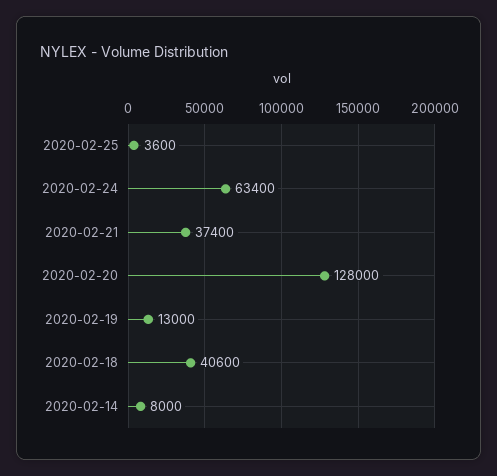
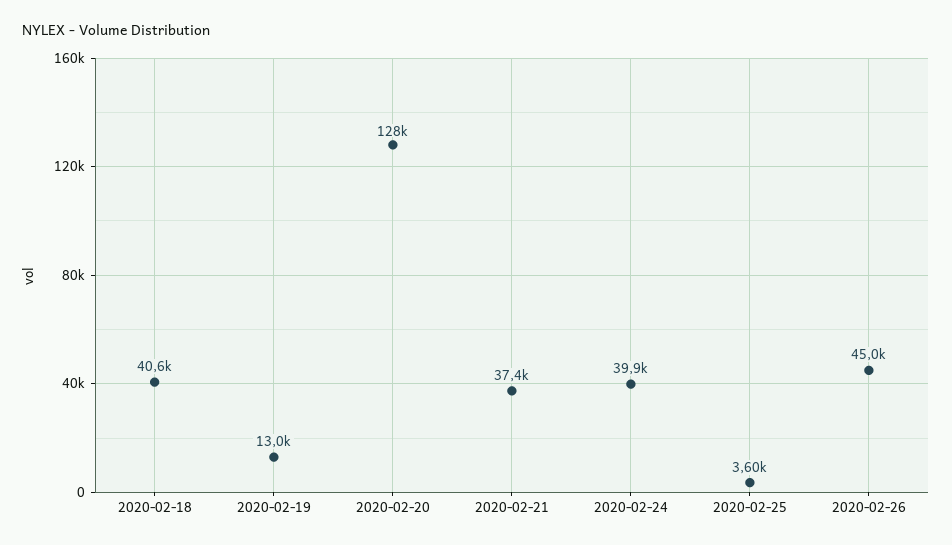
2020-02-24: 63400 -> 39900
2020-02-14: 8000 -> none
2020-02-26: none -> 45000

